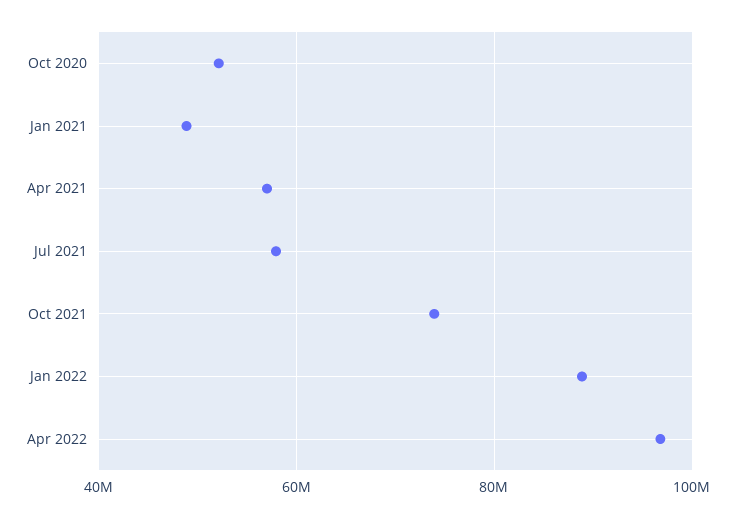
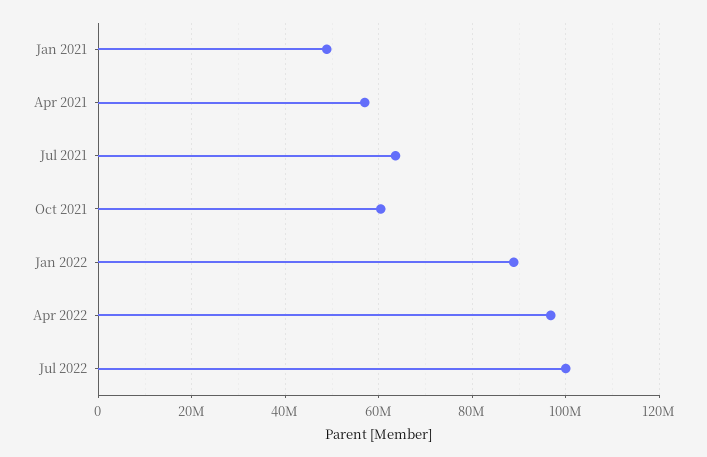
Oct 2020: 52000000 -> none
Jul 2021: 58000000 -> 64000000
Oct 2021: 74000000 -> 60000000
Jul 2022: none -> 100000000

